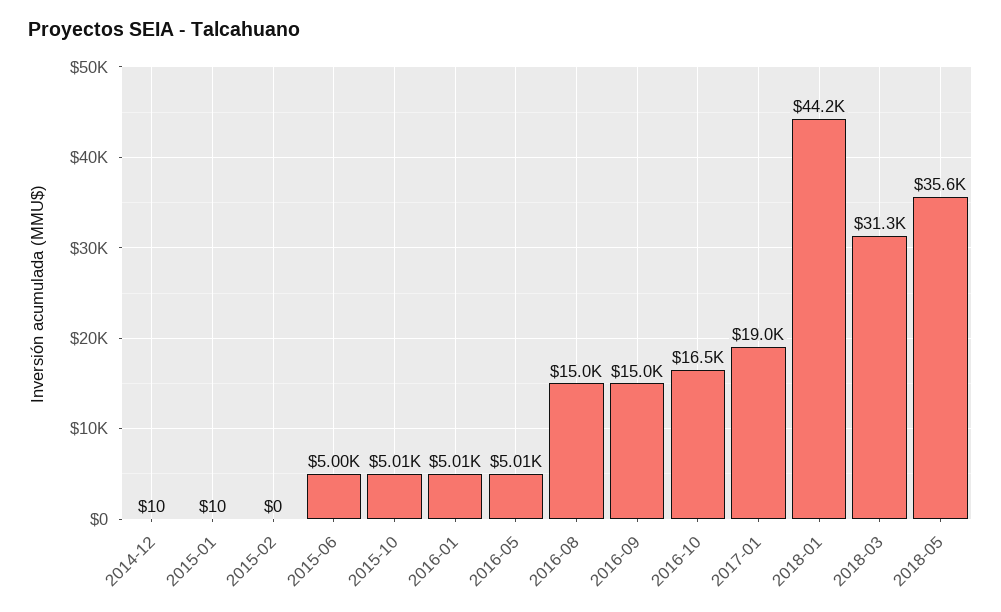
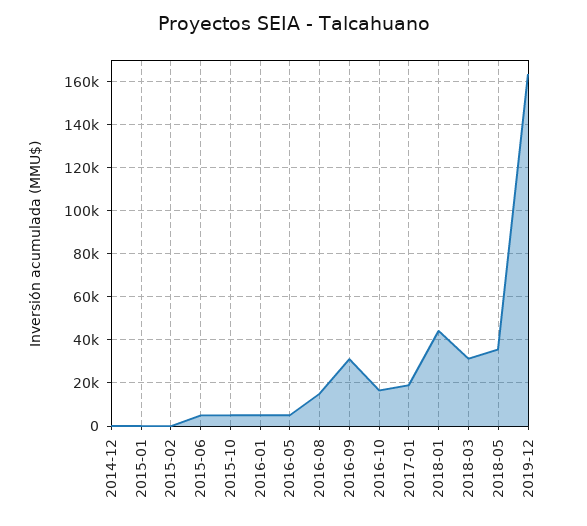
2016-09: 15000 -> 30000
2019-12: none -> 165000

